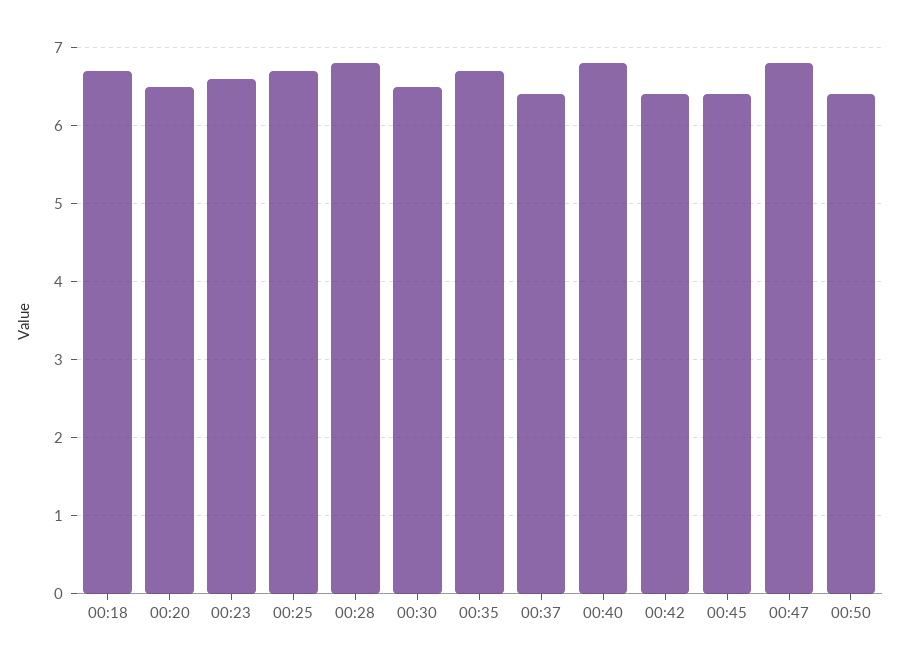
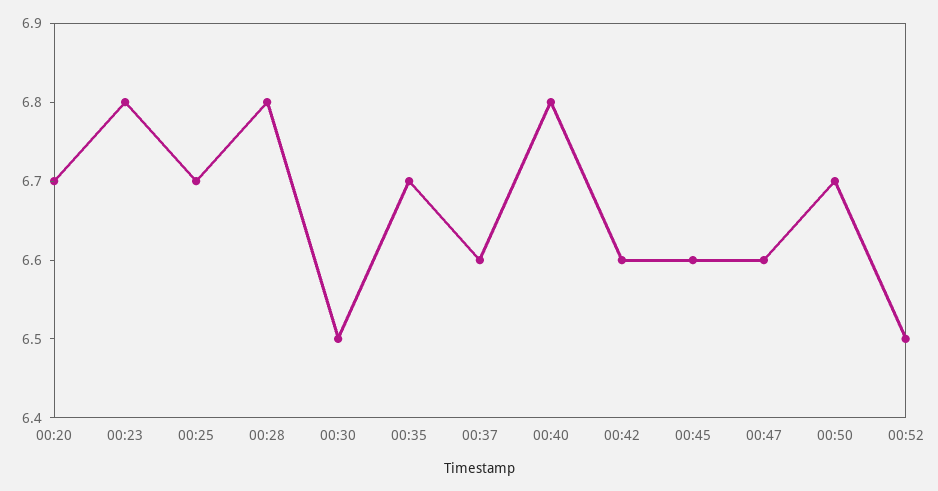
00:18: 6.7 -> none
00:20: 6.5 -> 6.7
00:23: 6.6 -> 6.8
00:37: 6.4 -> 6.6
00:42: 6.4 -> 6.6
00:45: 6.4 -> 6.6
00:47: 6.8 -> 6.6
00:50: 6.4 -> 6.7
00:52: none -> 6.5

